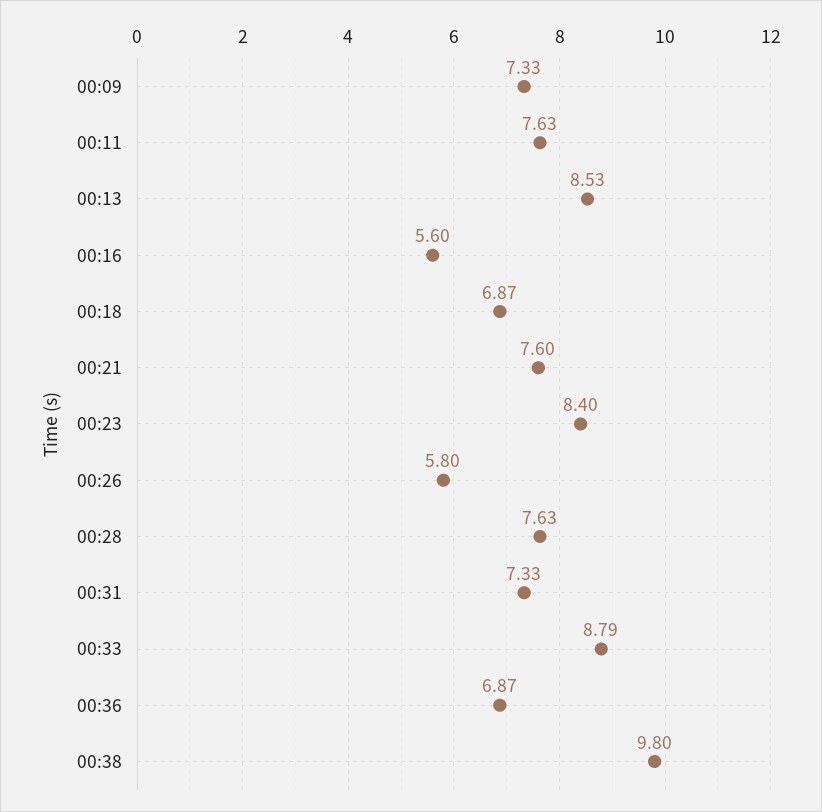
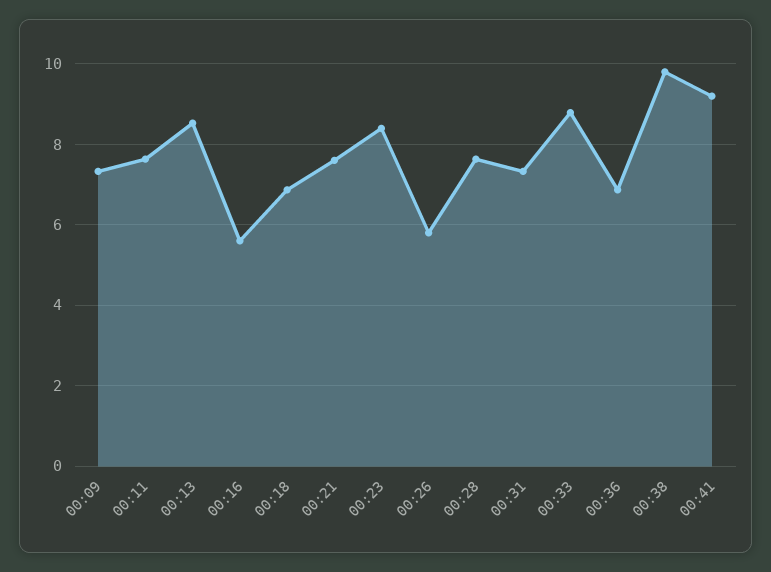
00:41: none -> 9.2

